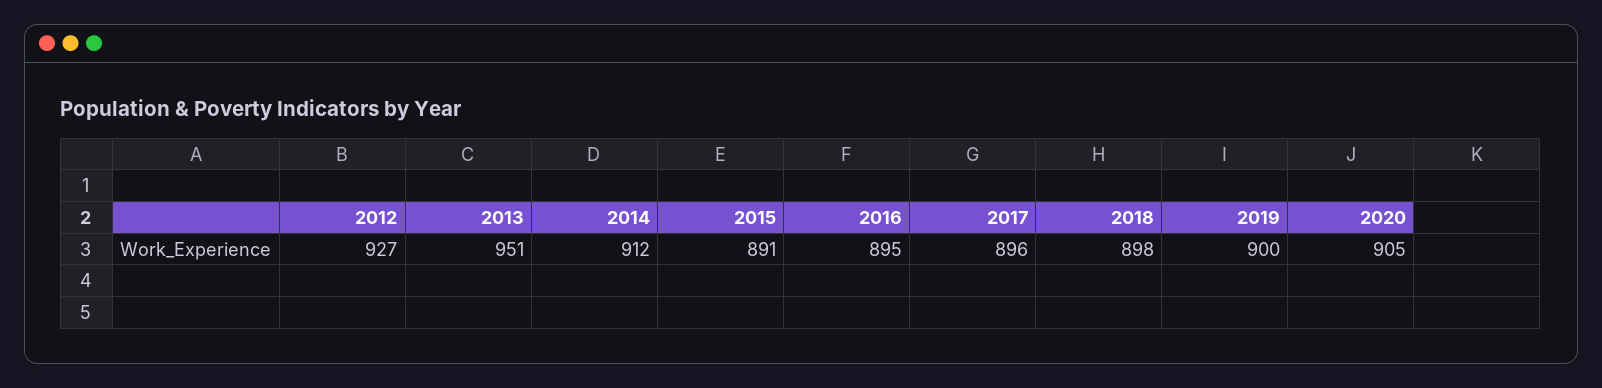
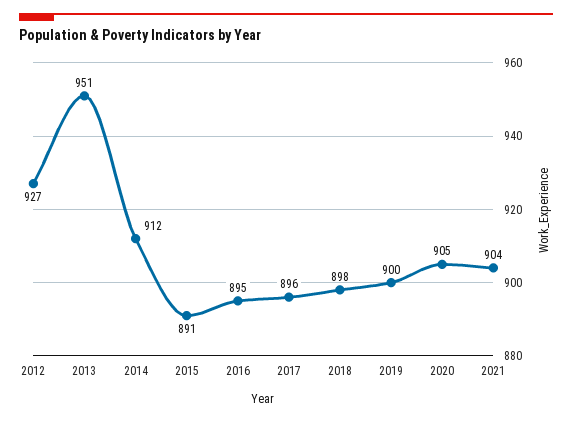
2021: none -> 904

